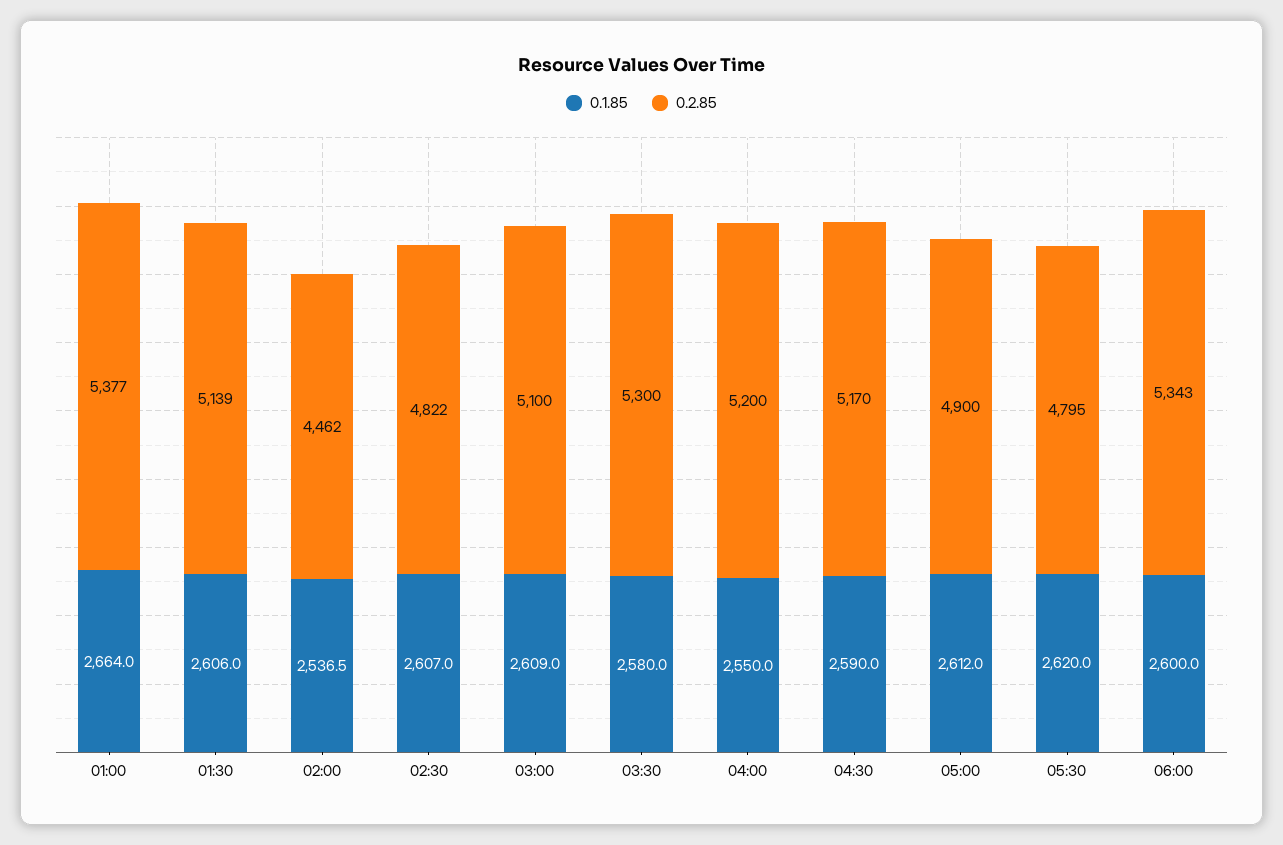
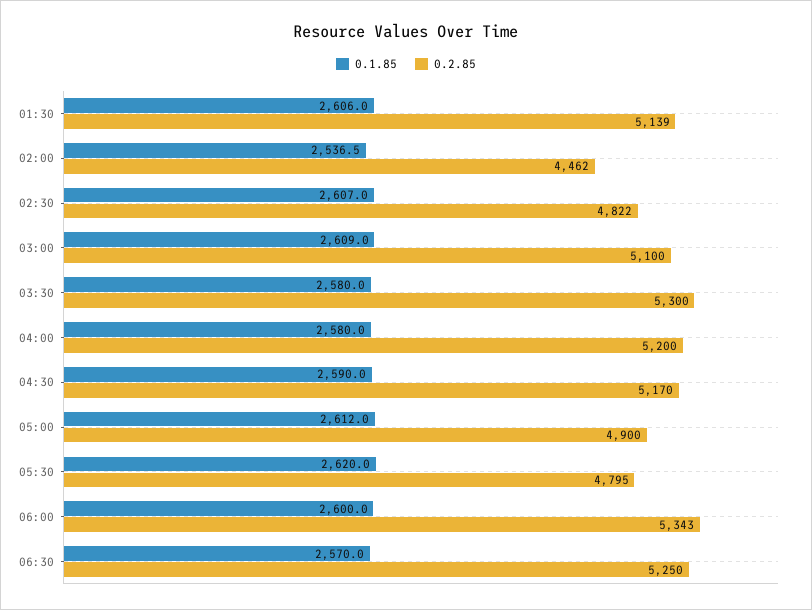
0.1.85, 01:00: 2664 -> none
0.2.85, 01:00: 5377 -> none
0.1.85, 04:00: 2550 -> 2580
0.1.85, 06:30: none -> 2570
0.2.85, 06:30: none -> 5250

